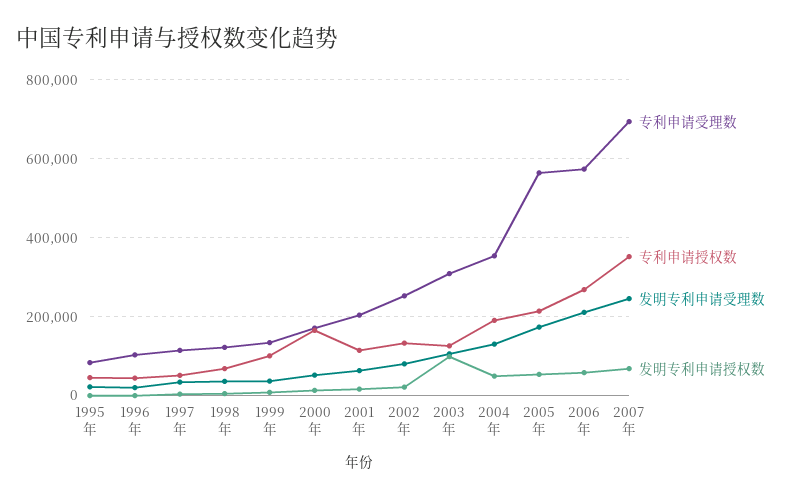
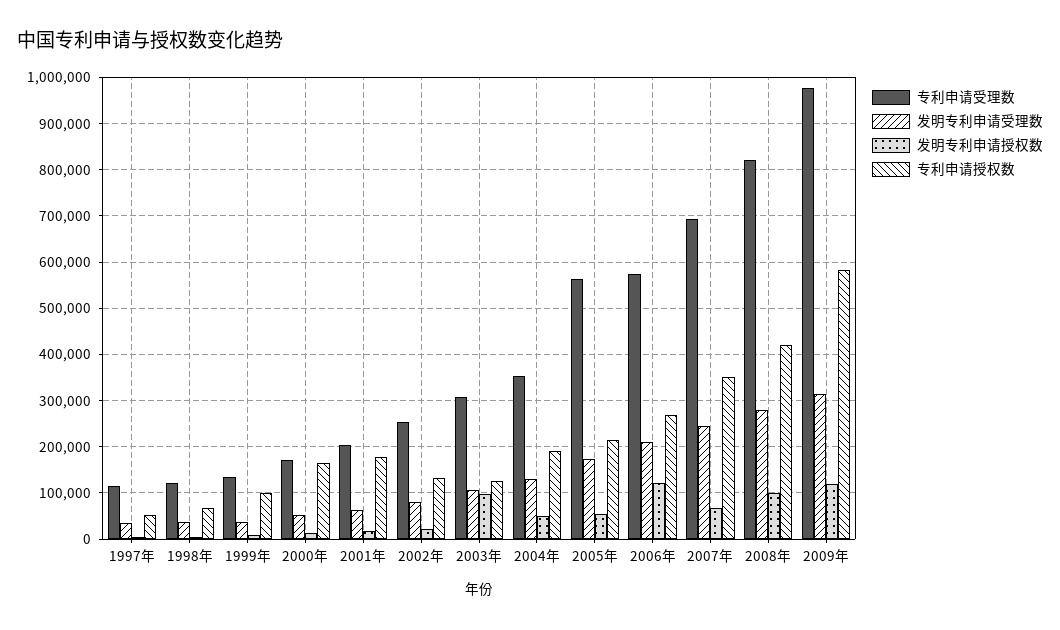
专利申请受理数, 1995年: 80000 -> none
专利申请授权数, 1995年: 40000 -> none
发明专利申请受理数, 1995年: 20000 -> none
发明专利申请授权数, 1995年: 0 -> none
专利申请受理数, 1996年: 100000 -> none
专利申请授权数, 1996年: 40000 -> none
发明专利申请受理数, 1996年: 20000 -> none
发明专利申请授权数, 1996年: 0 -> none
专利申请授权数, 2001年: 120000 -> 180000
发明专利申请授权数, 2006年: 60000 -> 120000
专利申请受理数, 2008年: none -> 820000
发明专利申请受理数, 2008年: none -> 280000
发明专利申请授权数, 2008年: none -> 100000
专利申请授权数, 2008年: none -> 420000
专利申请受理数, 2009年: none -> 980000
发明专利申请受理数, 2009年: none -> 320000
发明专利申请授权数, 2009年: none -> 120000
专利申请授权数, 2009年: none -> 580000

